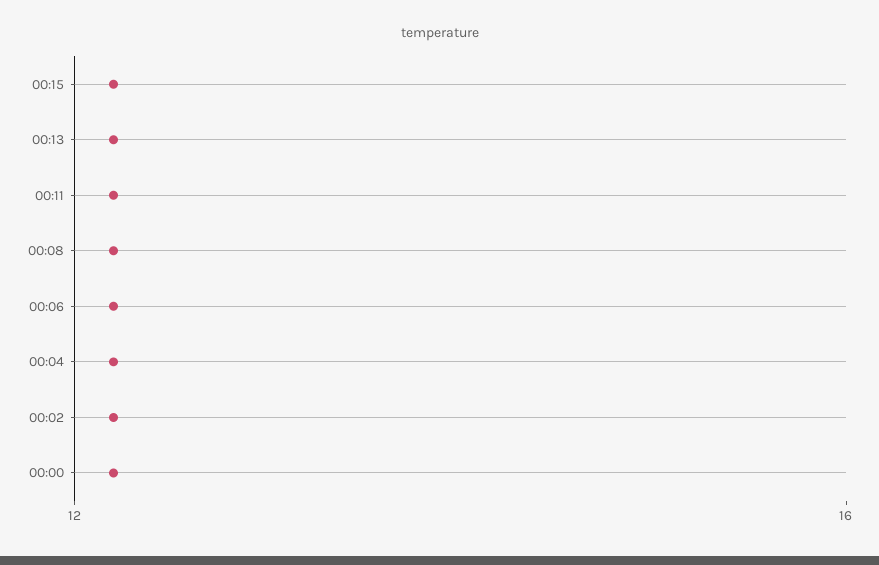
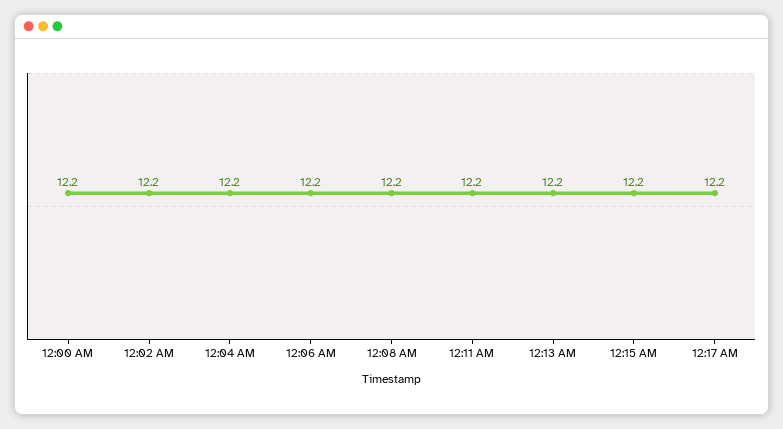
12:17 AM: none -> 12.2

